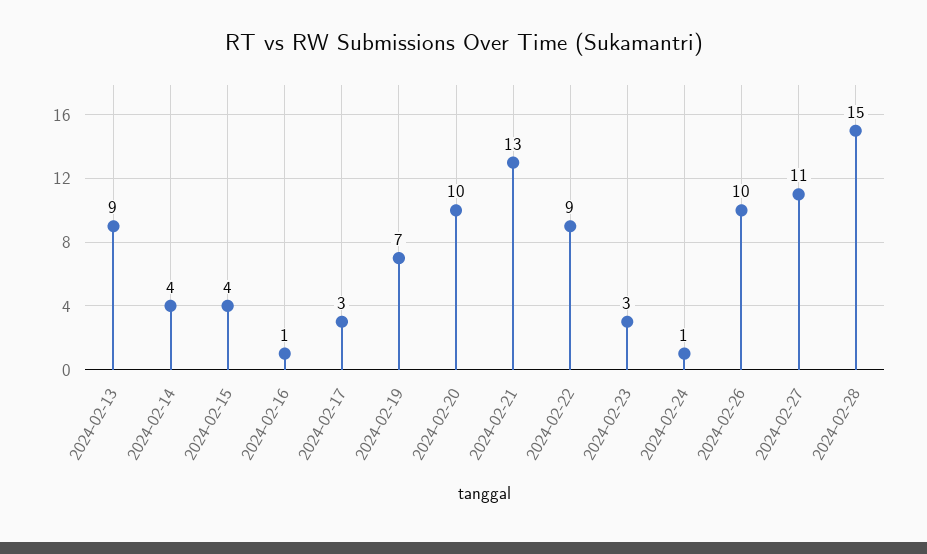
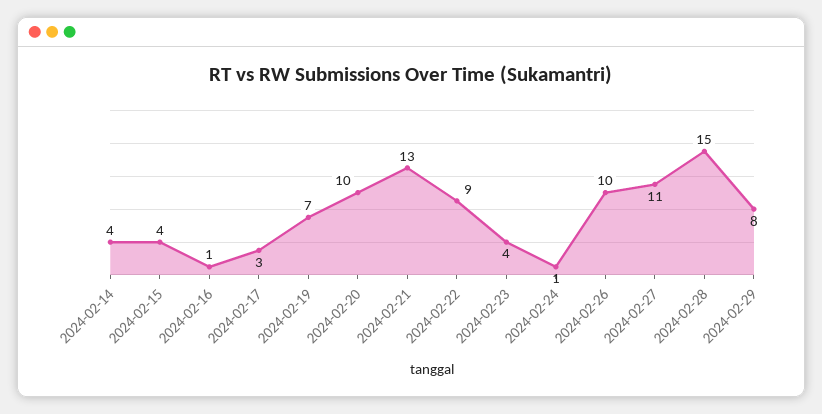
2024-02-13: 9 -> none
2024-02-23: 3 -> 4
2024-02-29: none -> 8

